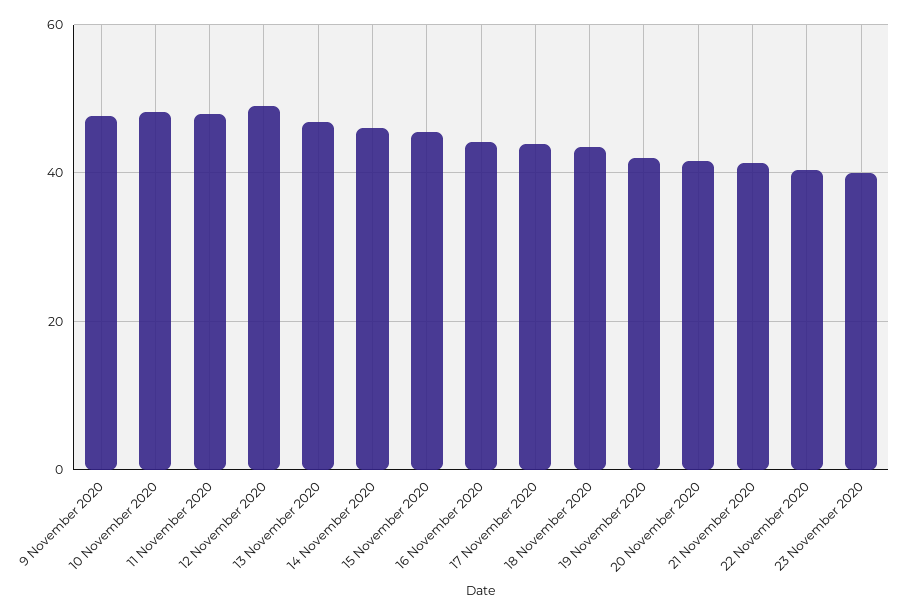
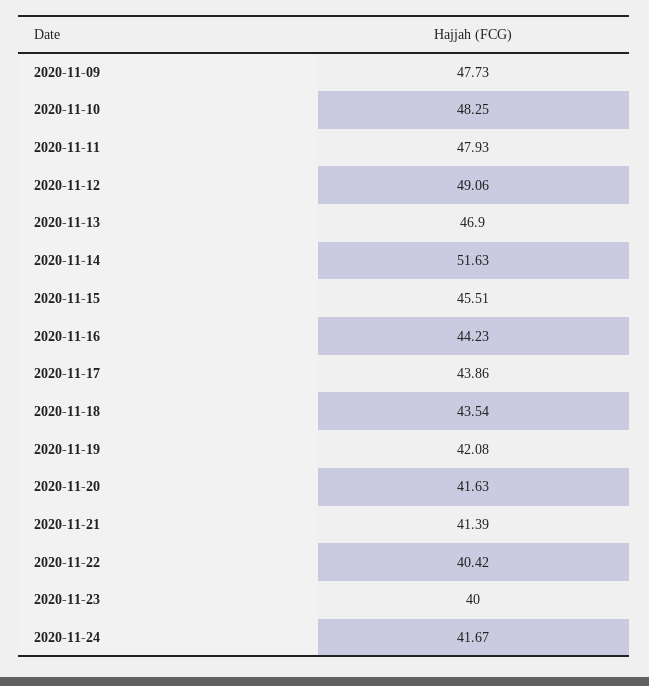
14 November 2020: 46 -> 51.63
2020-11-24: none -> 41.67

